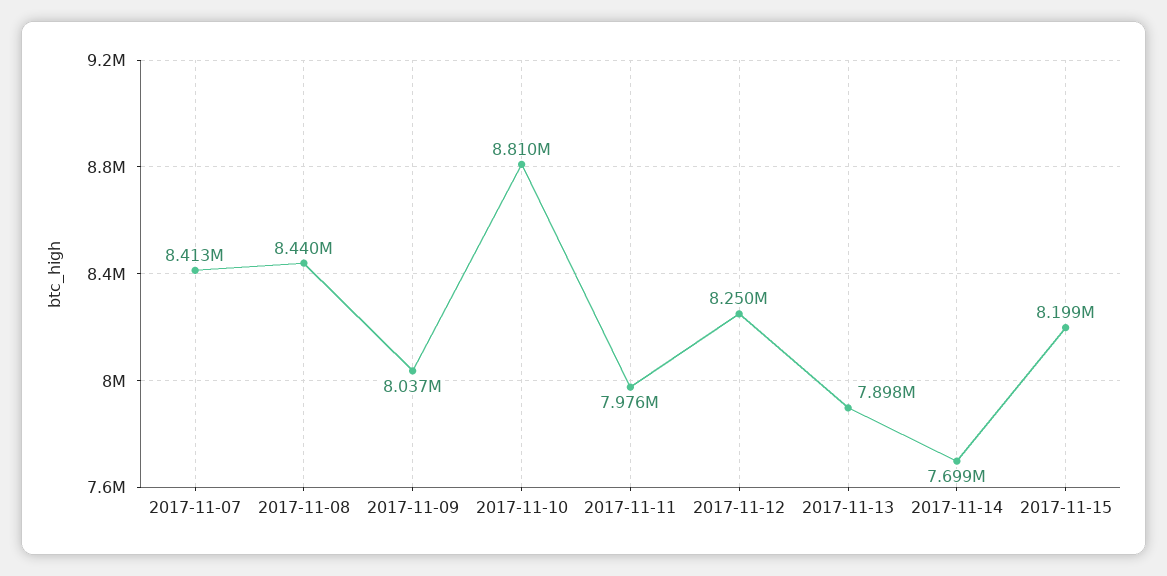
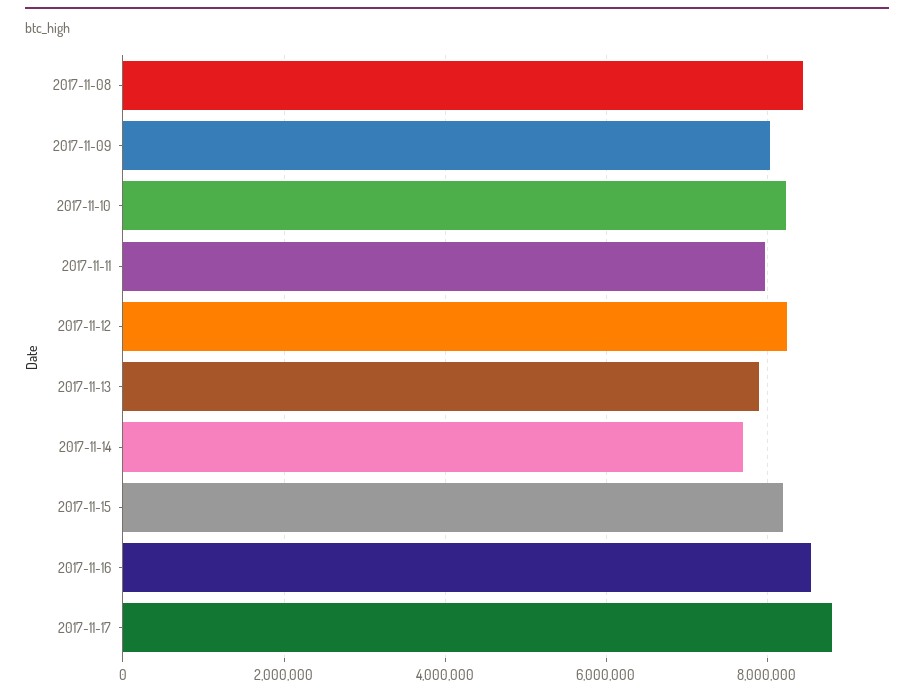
2017-11-07: 8413000 -> none
2017-11-10: 8810000 -> 8200000
2017-11-16: none -> 8600000
2017-11-17: none -> 8800000

